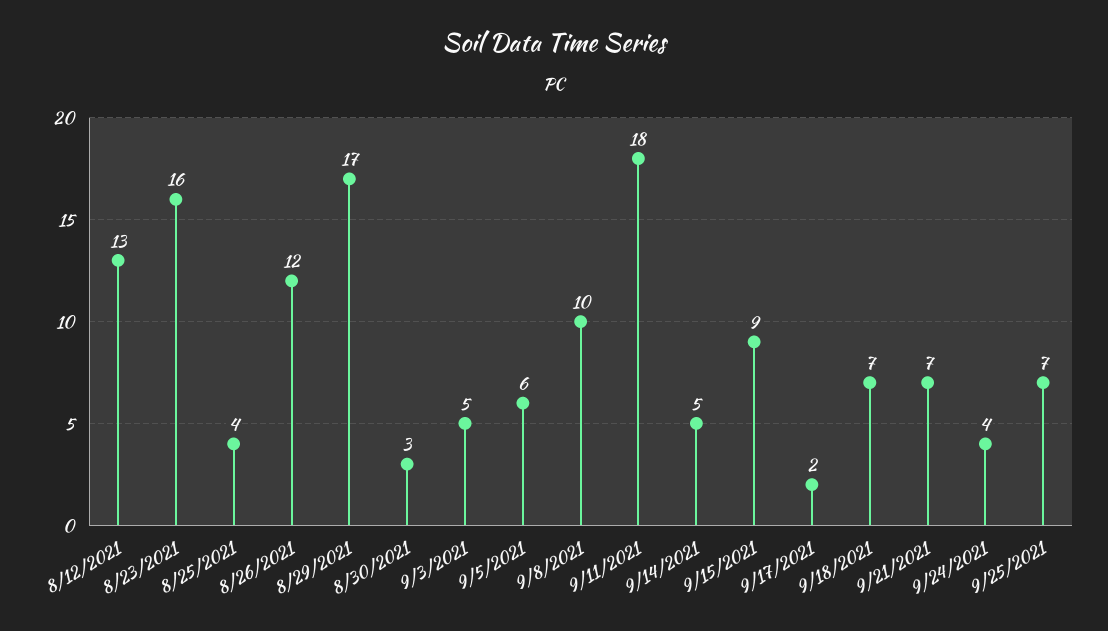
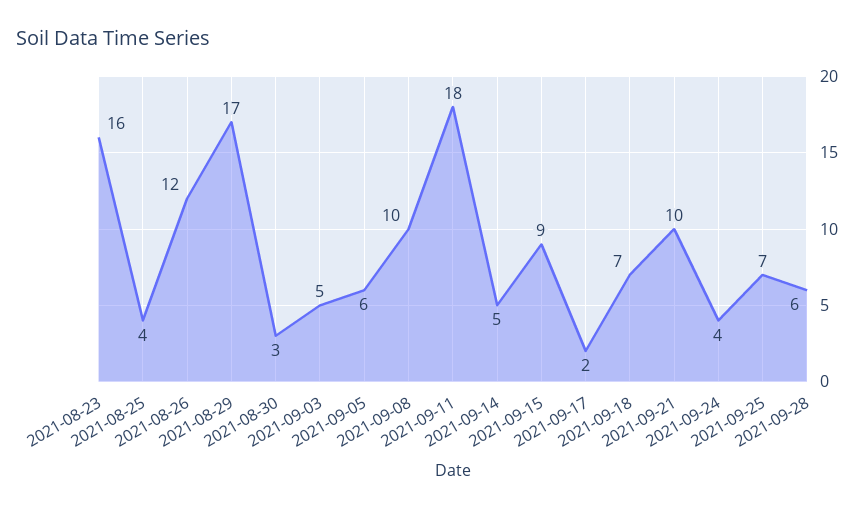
8/12/2021: 13 -> none
9/21/2021: 7 -> 10
2021-09-28: none -> 6

